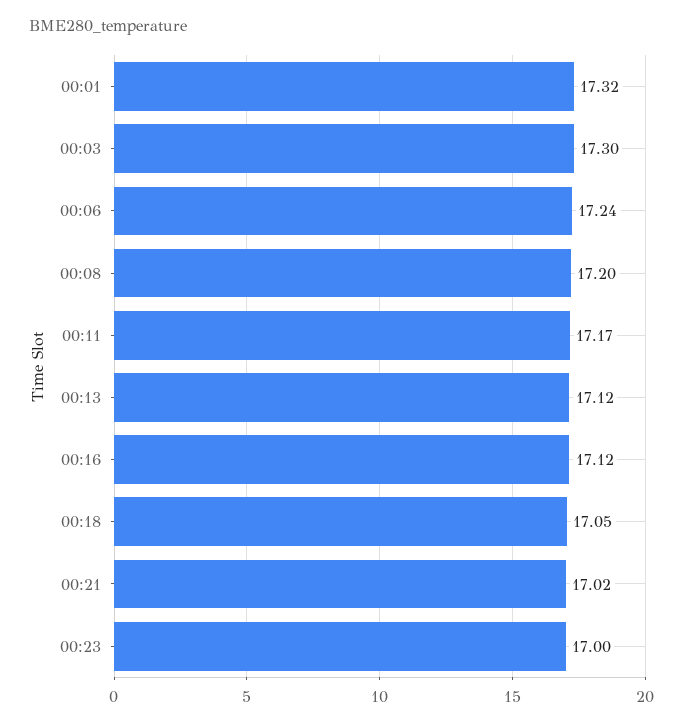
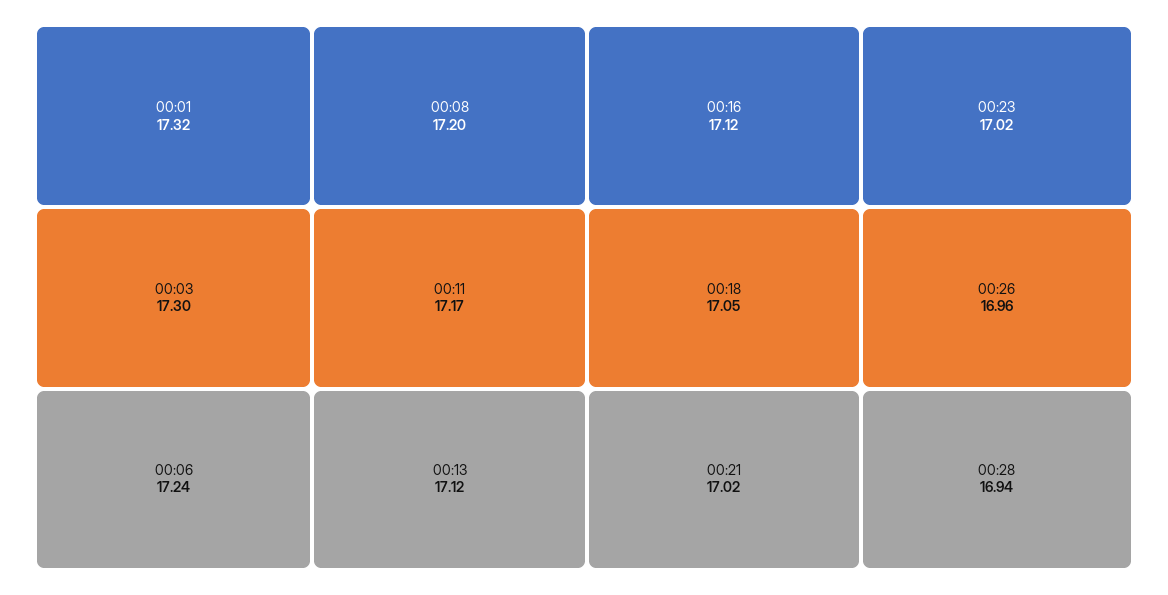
00:23: 17 -> 17.02
00:26: none -> 16.96
00:28: none -> 16.94

